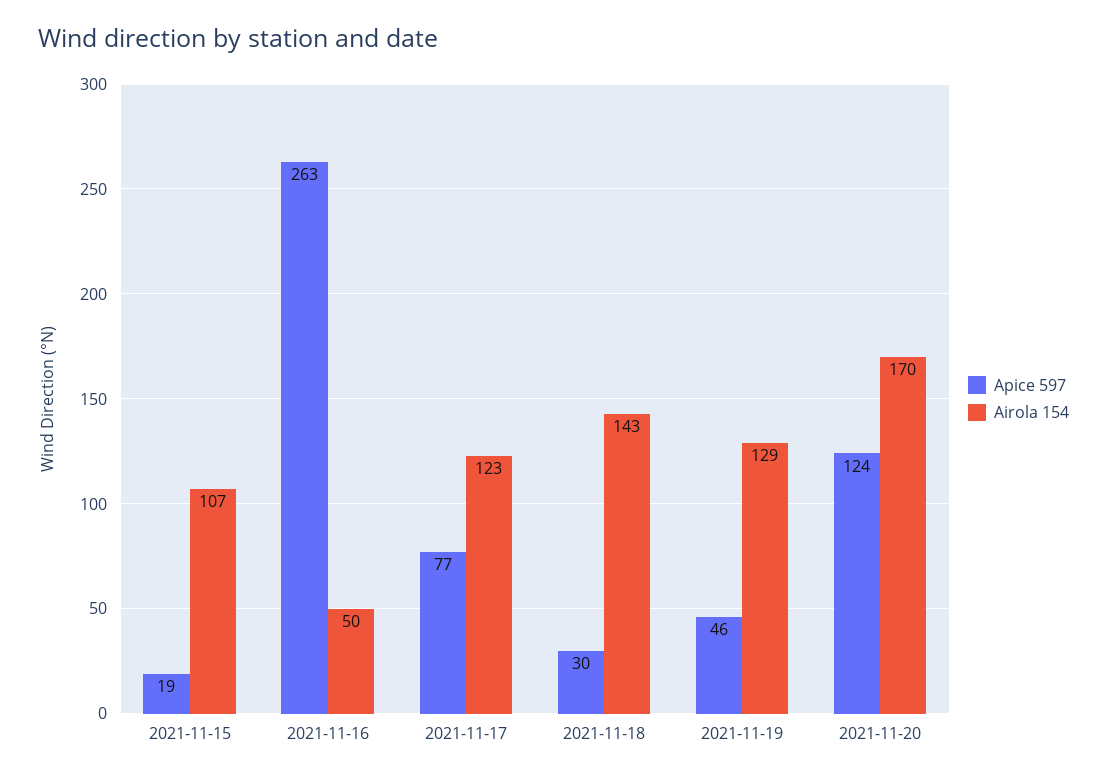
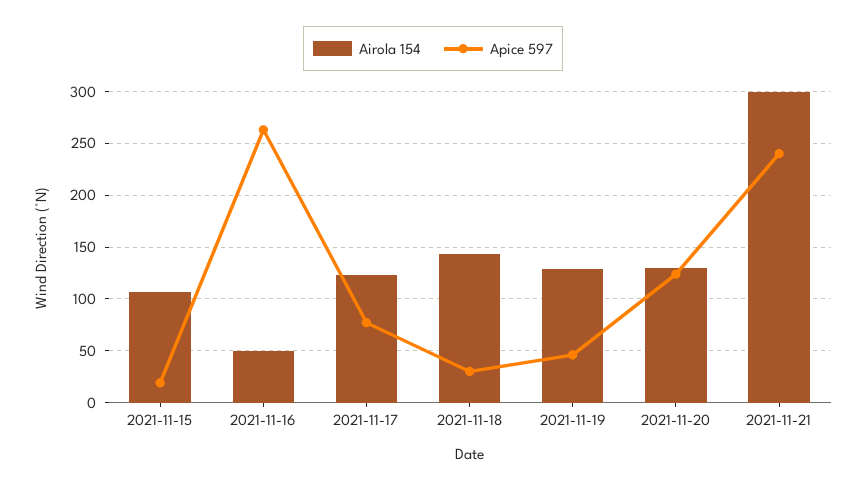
Airola 154, 2021-11-20: 170 -> 130
Airola 154, 2021-11-21: none -> 300
Apice 597, 2021-11-21: none -> 240

